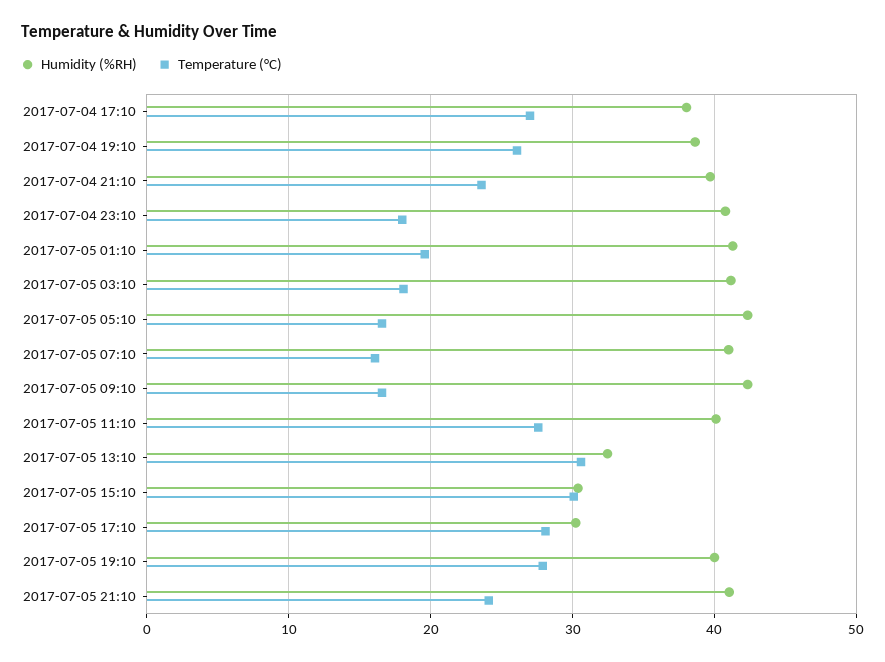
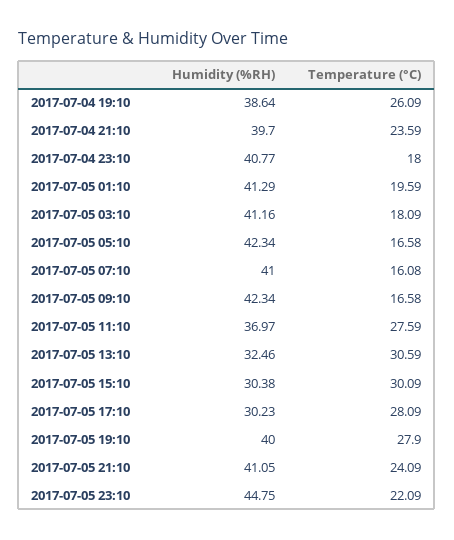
Humidity (%RH), 2017-07-04 17:10: 38 -> none
Temperature (°C), 2017-07-04 17:10: 27 -> none
Humidity (%RH), 2017-07-05 11:10: 40 -> 36.97
Humidity (%RH), 2017-07-05 23:10: none -> 44.75
Temperature (°C), 2017-07-05 23:10: none -> 22.09

